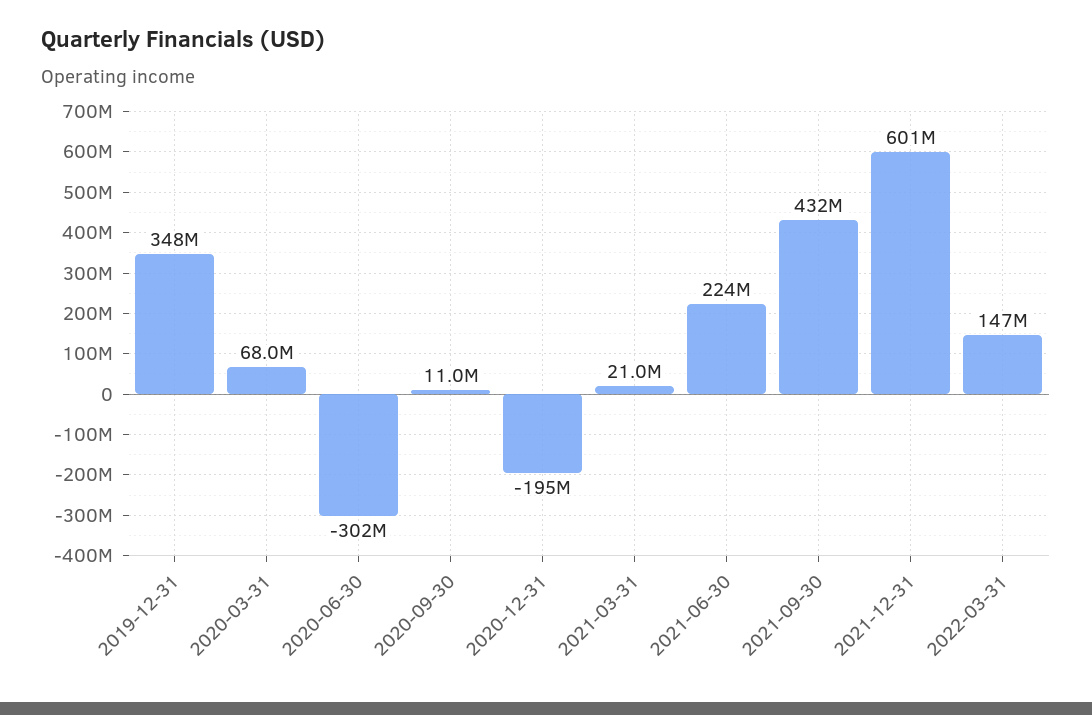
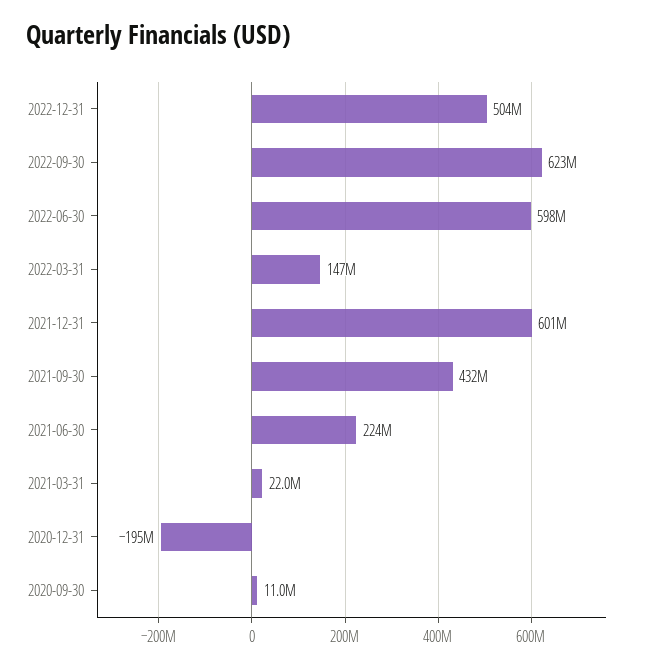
2019-12-31: 348000000 -> none
2020-03-31: 68000000 -> none
2020-06-30: -302000000 -> none
2021-03-31: 21000000 -> 22000000
2022-12-31: none -> 504000000
2022-09-30: none -> 623000000
2022-06-30: none -> 598000000

